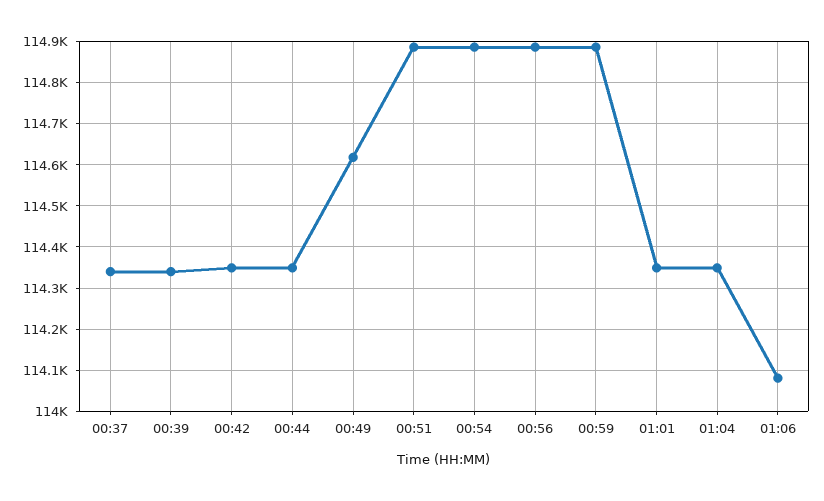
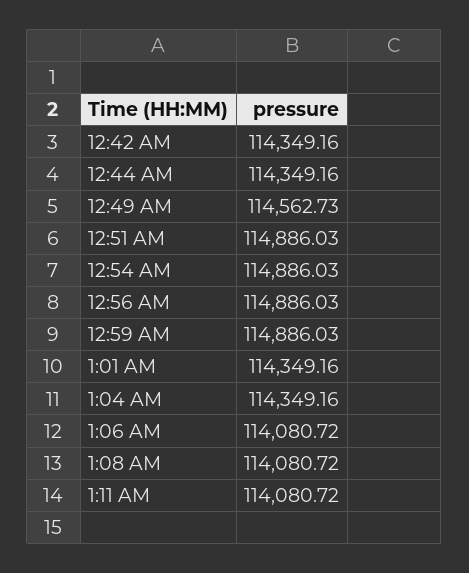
00:37: 114340 -> none
00:39: 114340 -> none
00:49: 114620 -> 114562.73
1:08 AM: none -> 114080.72
1:11 AM: none -> 114080.72

